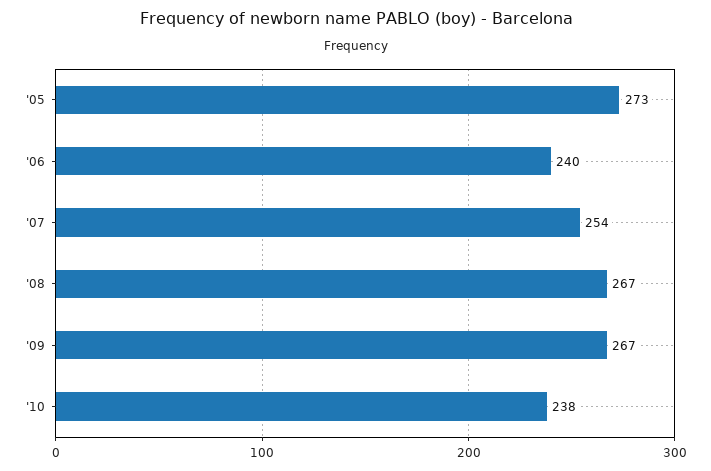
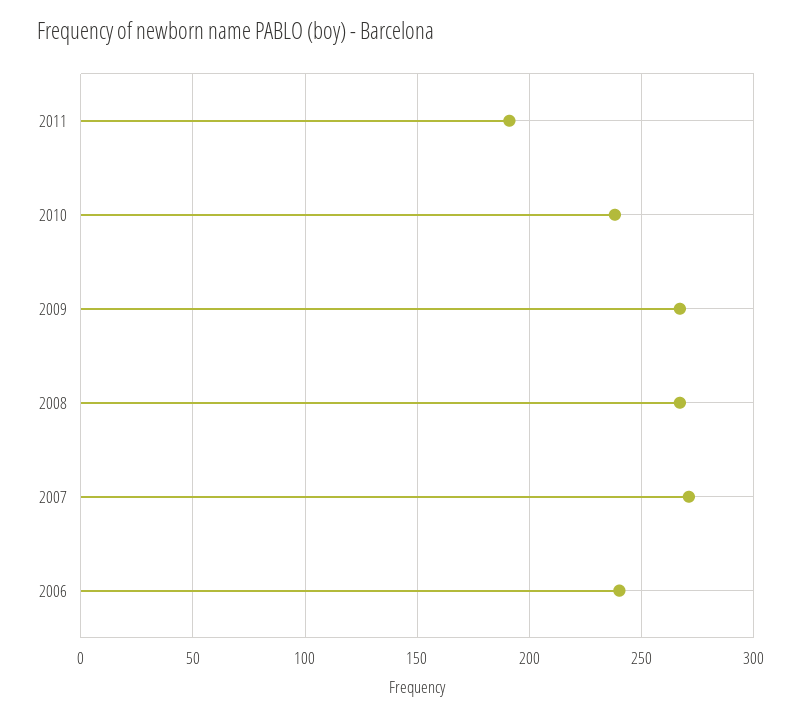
'05: 273 -> none
'07: 254 -> 270
2011: none -> 190

